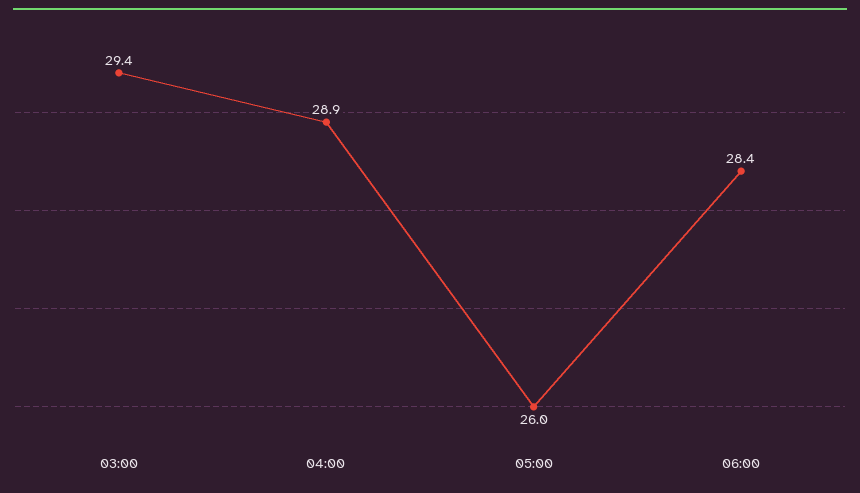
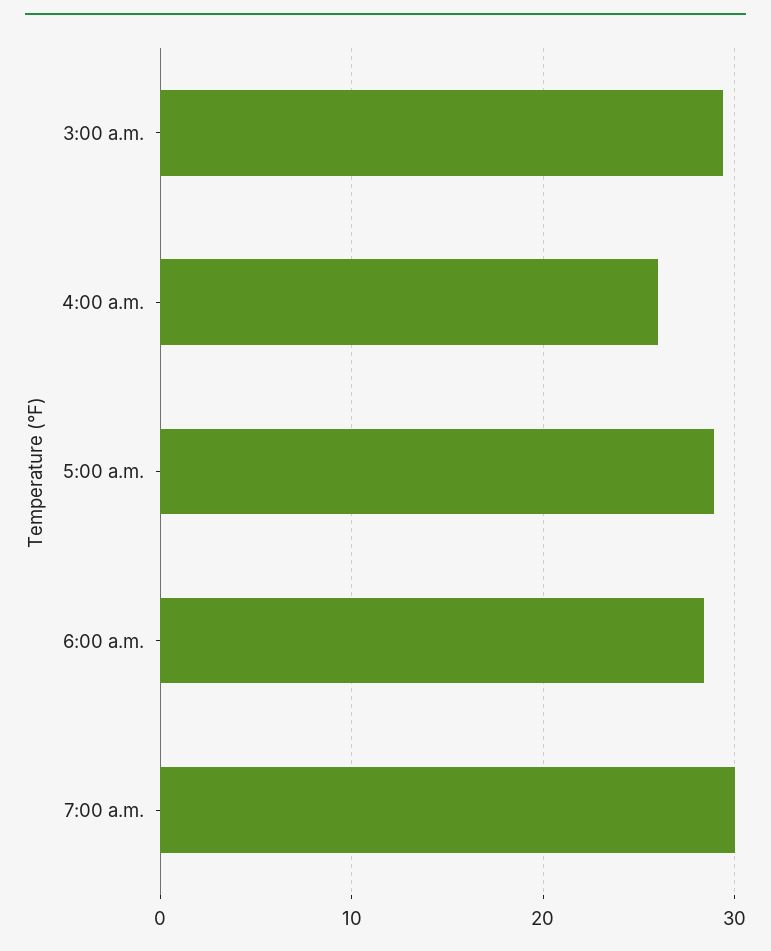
04:00: 28.9 -> 26
05:00: 26 -> 29
7:00 a.m.: none -> 30

